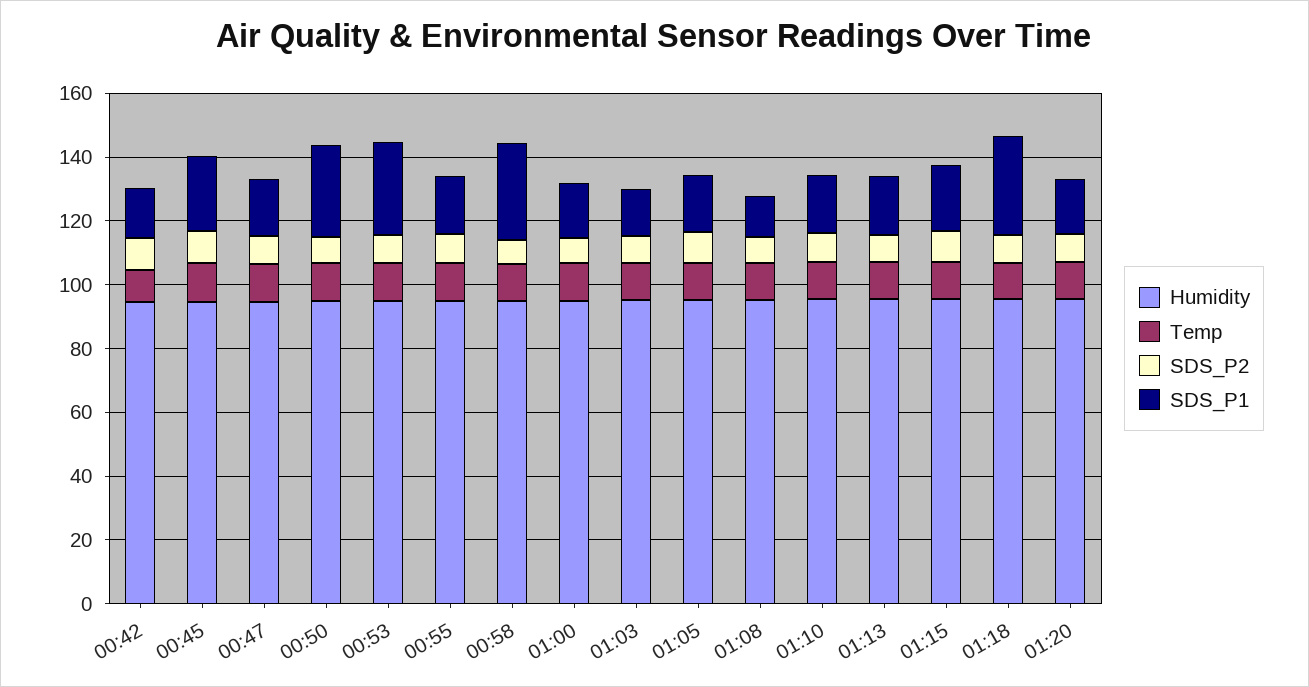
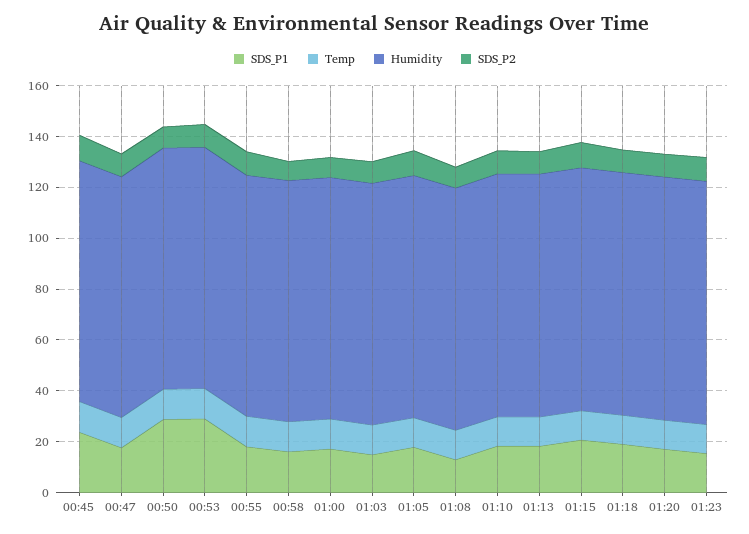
Humidity, 00:42: 95 -> none
Temp, 00:42: 10 -> none
SDS_P2, 00:42: 10 -> none
SDS_P1, 00:42: 15 -> none
SDS_P1, 00:58: 30 -> 15
SDS_P1, 01:18: 30 -> 20
SDS_P1, 01:23: none -> 15
Temp, 01:23: none -> 10
Humidity, 01:23: none -> 95
SDS_P2, 01:23: none -> 10

